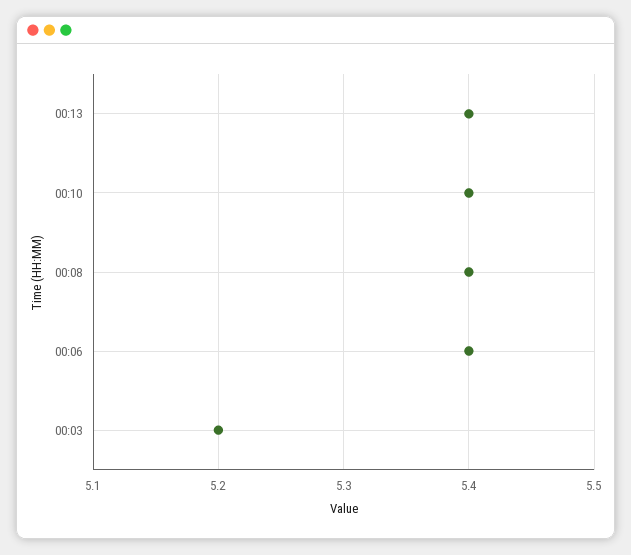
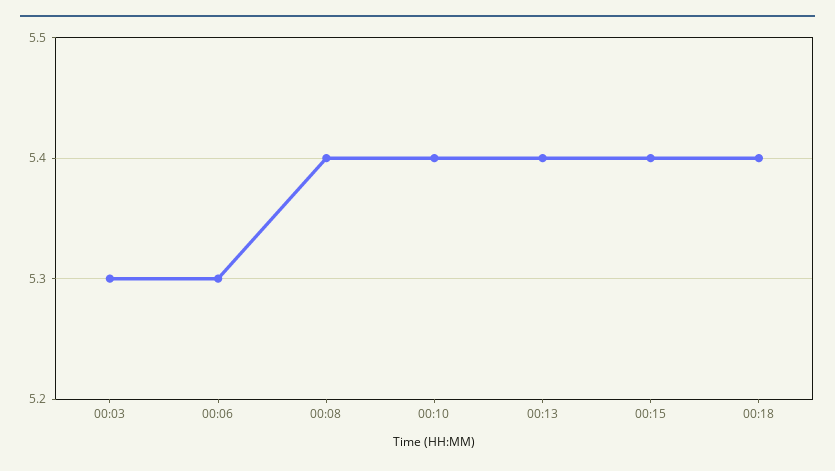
00:06: 5.4 -> 5.3
00:03: 5.2 -> 5.3
00:15: none -> 5.4
00:18: none -> 5.4

